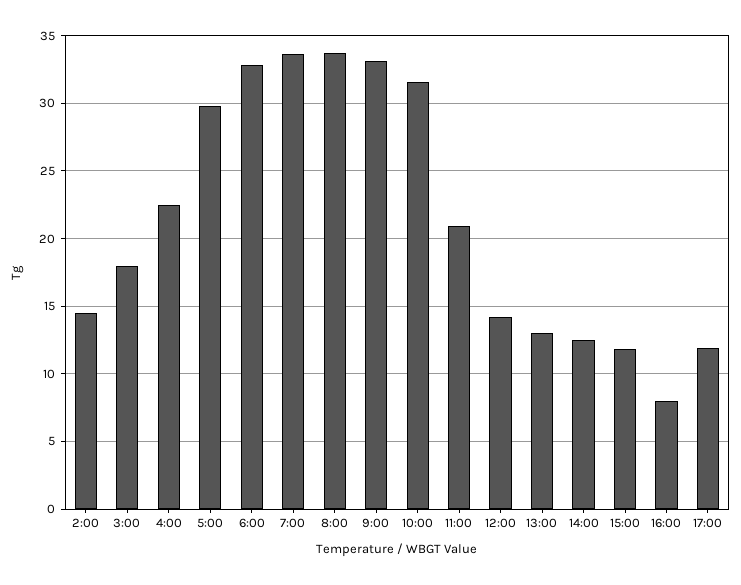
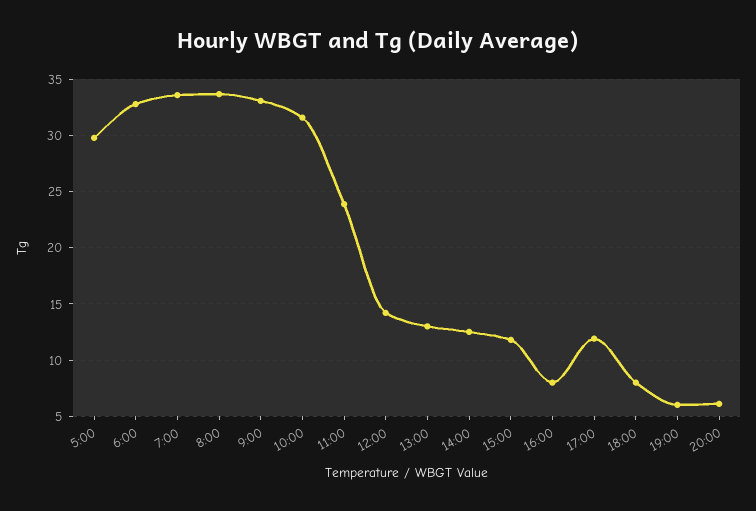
2:00: 14.5 -> none
3:00: 18 -> none
4:00: 22.5 -> none
11:00: 21 -> 24
18:00: none -> 8
19:00: none -> 6
20:00: none -> 6

